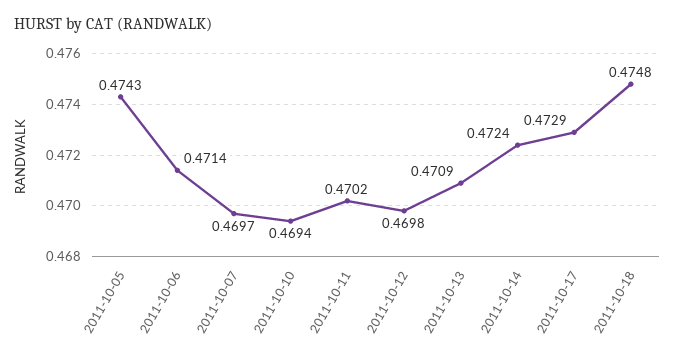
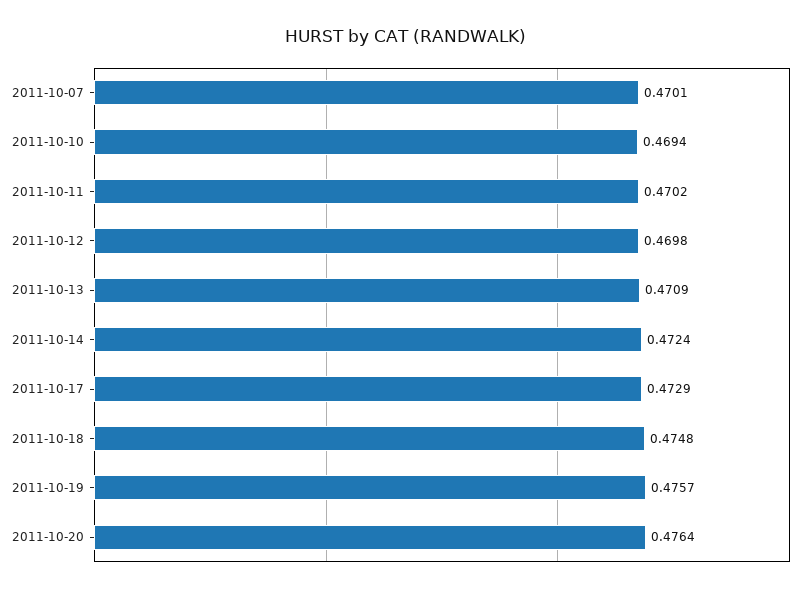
2011-10-05: 0.4743 -> none
2011-10-06: 0.4714 -> none
2011-10-07: 0.4697 -> 0.4701
2011-10-19: none -> 0.4757
2011-10-20: none -> 0.4764

